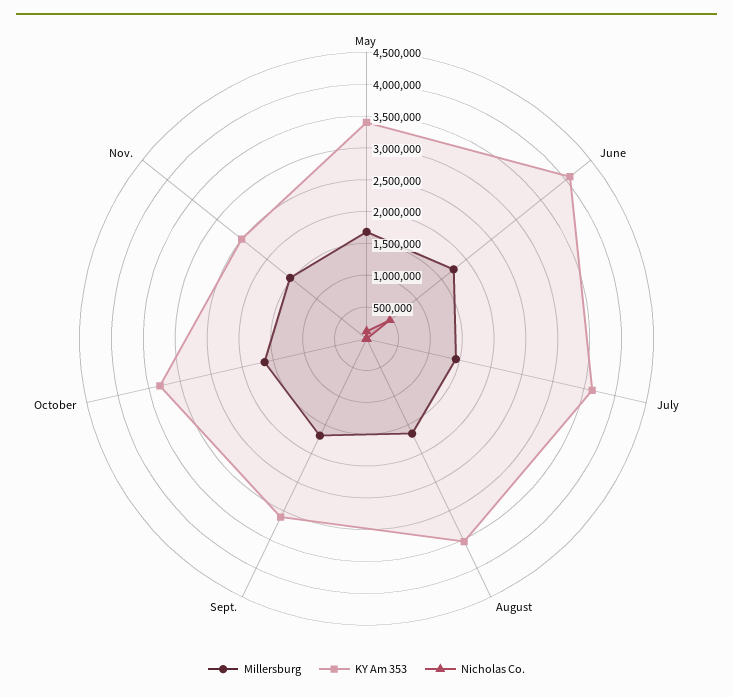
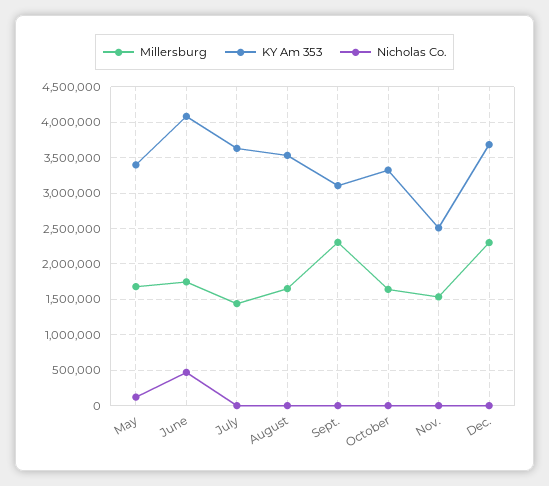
Millersburg, Sept.: 1750000 -> 2300000
Millersburg, Dec.: none -> 2300000
KY Am 353, Dec.: none -> 3700000
Nicholas Co., Dec.: none -> 0

